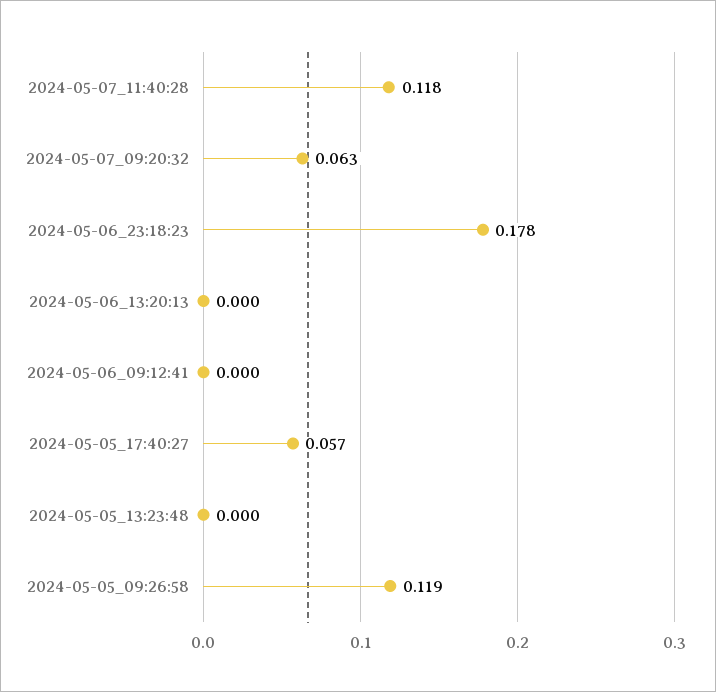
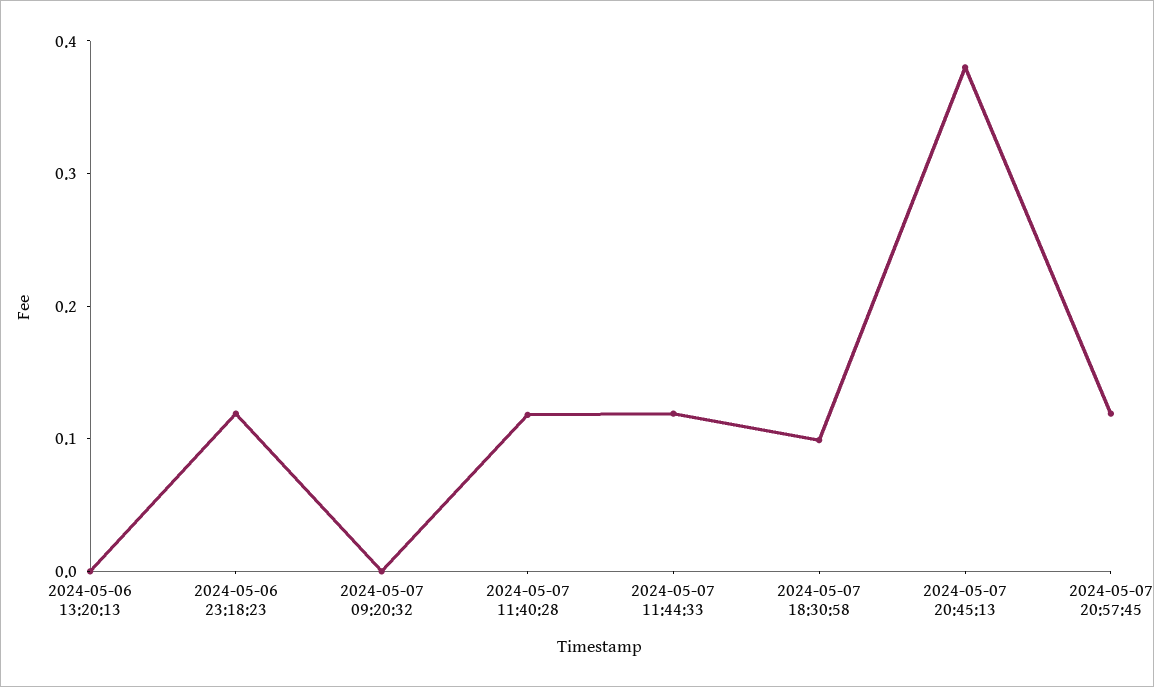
2024-05-07_09:20:32: 0.063 -> 0
2024-05-06_23:18:23: 0.178 -> 0.12
2024-05-06_09:12:41: 0 -> none
2024-05-05_17:40:27: 0.057 -> none
2024-05-05_13:23:48: 0 -> none
2024-05-05_09:26:58: 0.119 -> none
2024-05-07 11:44:33: none -> 0.12
2024-05-07 18:30:58: none -> 0.1
2024-05-07 20:45:13: none -> 0.38
2024-05-07 20:57:45: none -> 0.12

